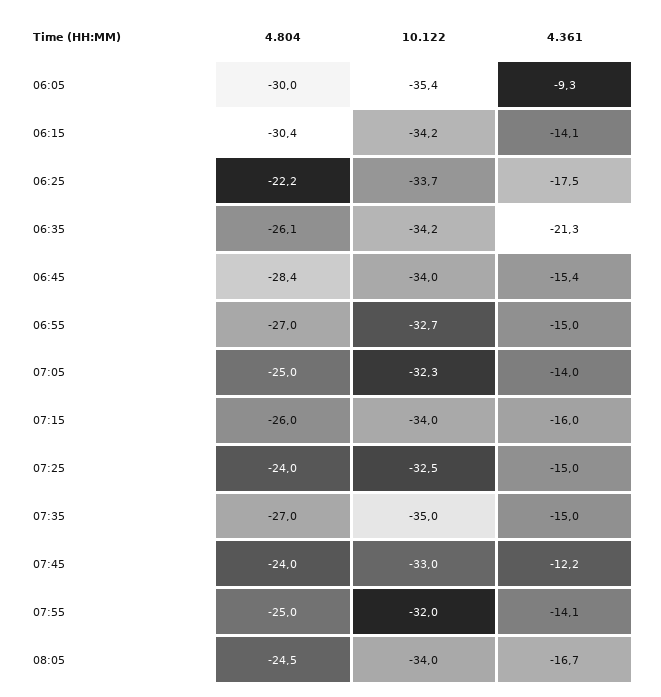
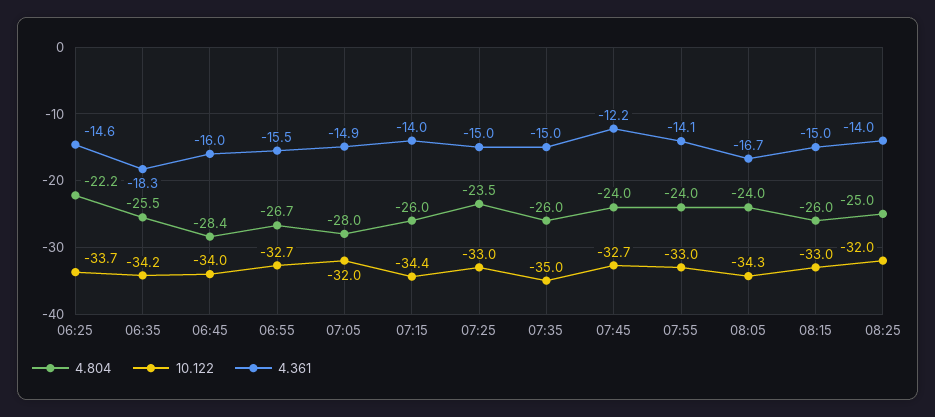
4.804, 06:05: -30 -> none
10.122, 06:05: -35.4 -> none
4.361, 06:05: -9.3 -> none
4.804, 06:15: -30.4 -> none
10.122, 06:15: -34.2 -> none
4.361, 06:15: -14.1 -> none
4.361, 06:25: -17.5 -> -14.6
4.804, 06:35: -26.1 -> -25.5
4.361, 06:35: -21.3 -> -18.3
4.361, 06:45: -15.4 -> -16
4.804, 06:55: -27 -> -26.7
4.361, 06:55: -15 -> -15.5
4.804, 07:05: -25 -> -28
10.122, 07:05: -32.3 -> -32
4.361, 07:05: -14 -> -14.9
10.122, 07:15: -34 -> -34.4
4.361, 07:15: -16 -> -14
4.804, 07:25: -24 -> -23.5
10.122, 07:25: -32.5 -> -33
4.804, 07:35: -27 -> -26
10.122, 07:45: -33 -> -32.7
4.804, 07:55: -25 -> -24
10.122, 07:55: -32 -> -33
4.804, 08:05: -24.5 -> -24
10.122, 08:05: -34 -> -34.3
4.804, 08:15: none -> -26
10.122, 08:15: none -> -33
4.361, 08:15: none -> -15
4.804, 08:25: none -> -25
10.122, 08:25: none -> -32
4.361, 08:25: none -> -14

